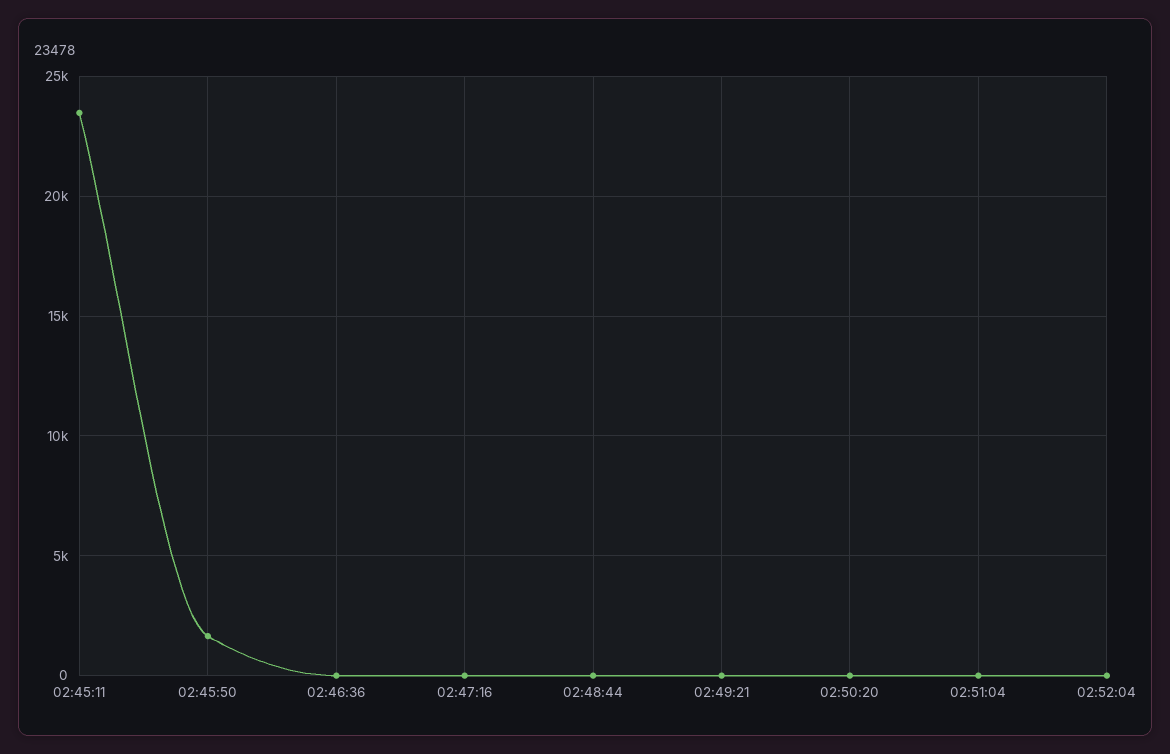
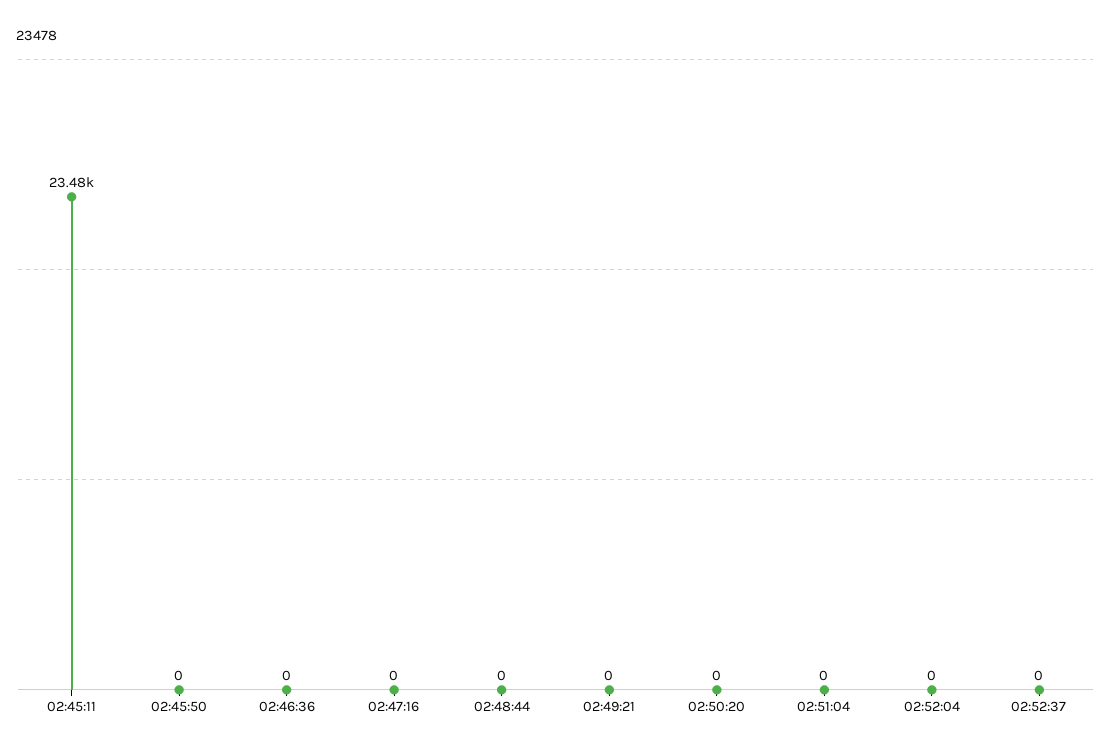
02:45:50: 1500 -> 0
02:52:37: none -> 0

